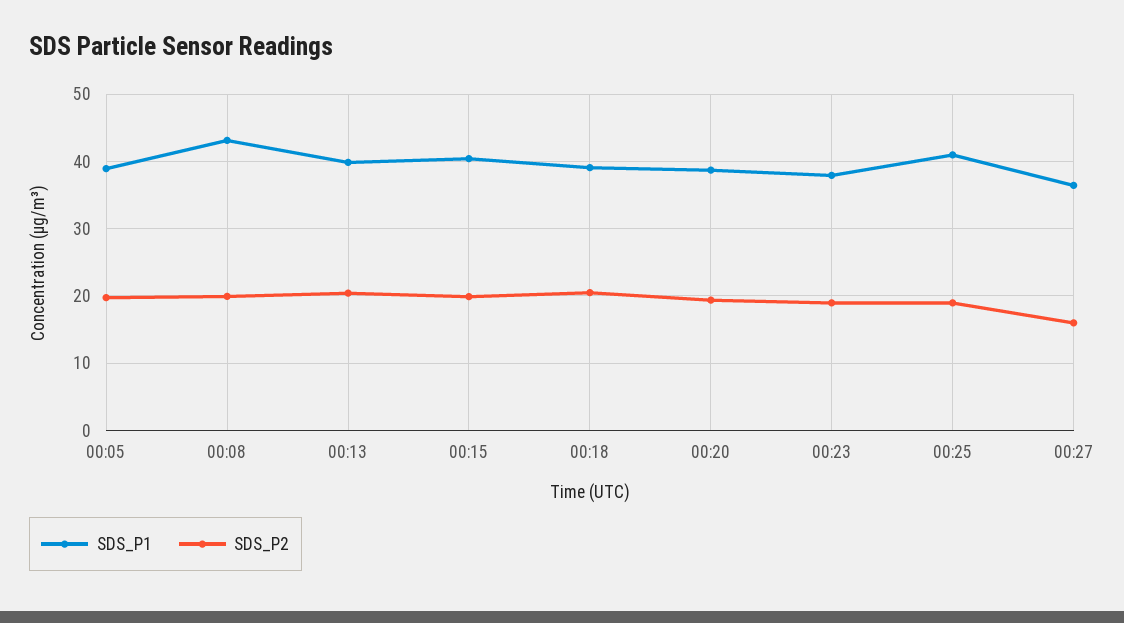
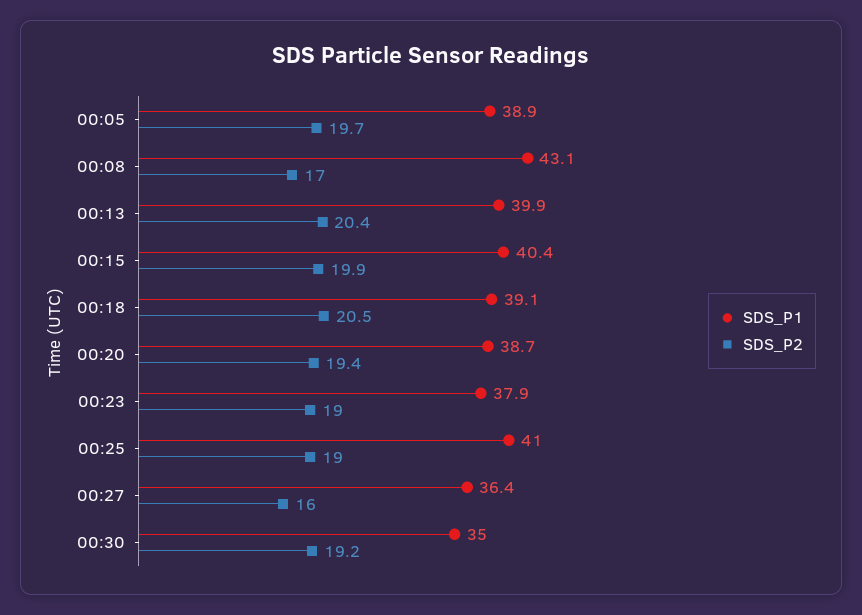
SDS_P2, 00:08: 20 -> 17
SDS_P1, 00:30: none -> 35
SDS_P2, 00:30: none -> 19.2

